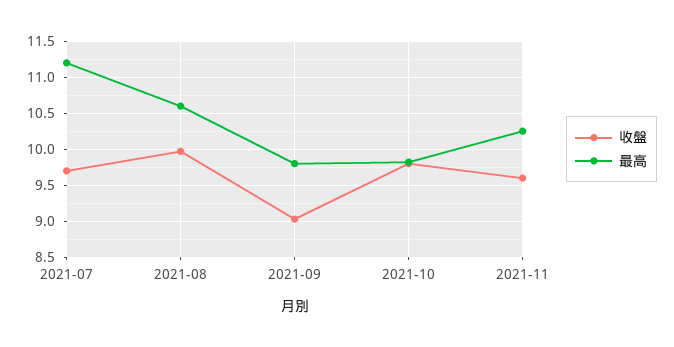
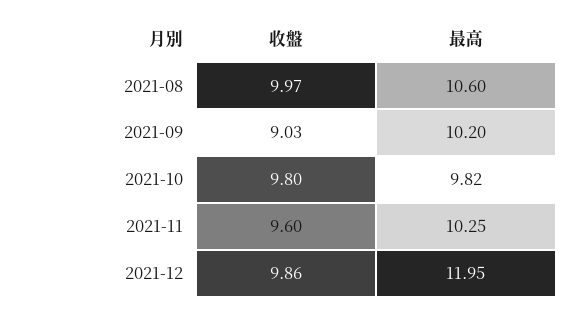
收盤, 2021-07: 9.7 -> none
最高, 2021-07: 11.2 -> none
最高, 2021-09: 9.8 -> 10.2
收盤, 2021-12: none -> 9.86
最高, 2021-12: none -> 11.95

